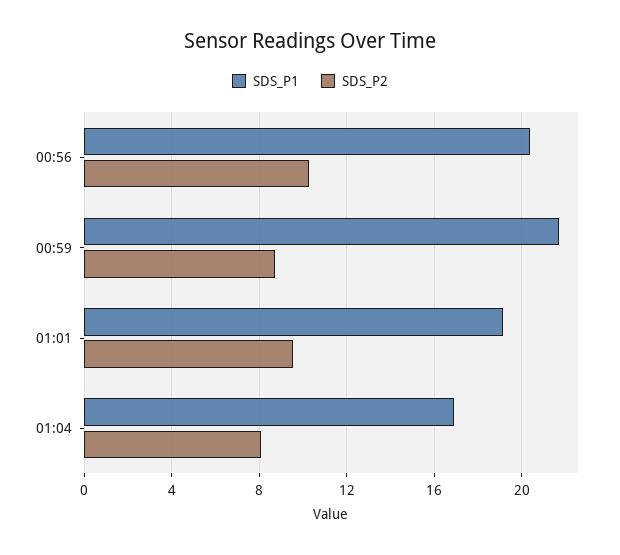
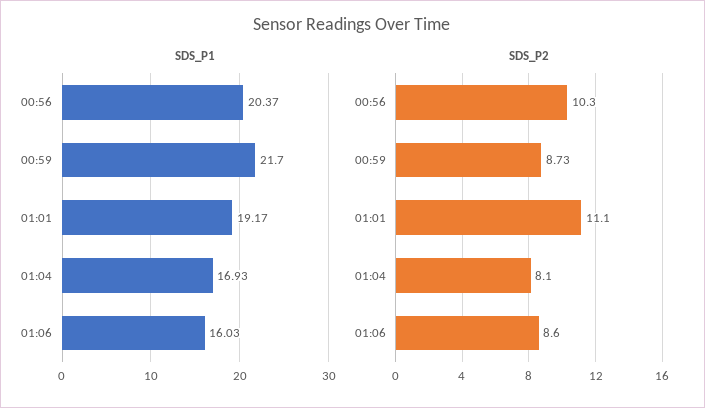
SDS_P2, 01:01: 9.5 -> 11.1
SDS_P1, 01:06: none -> 16.03
SDS_P2, 01:06: none -> 8.6

